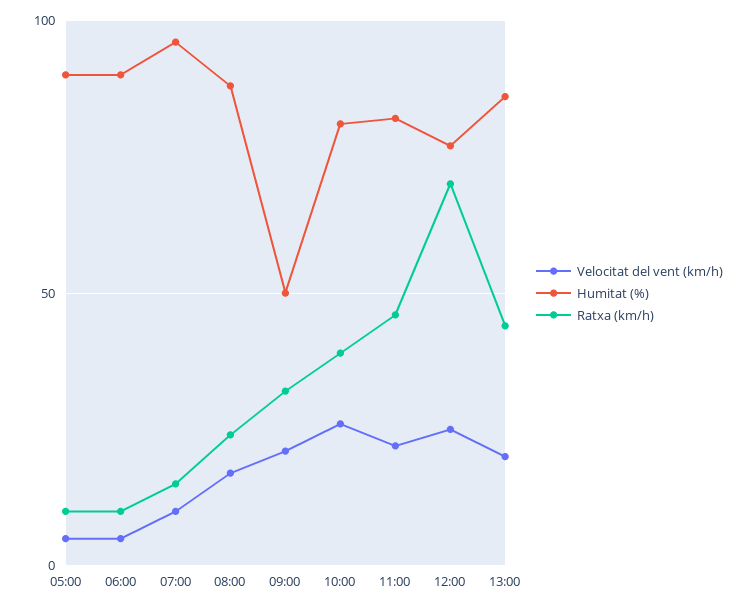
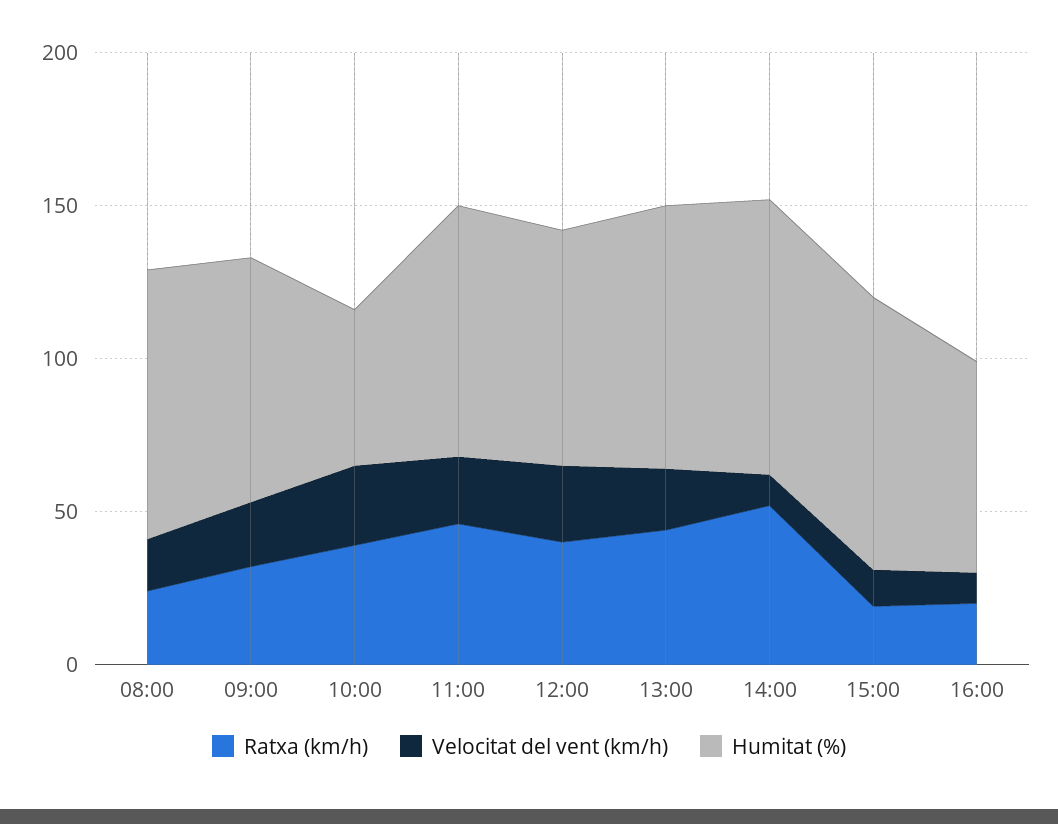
Velocitat del vent (km/h), 05:00: 5 -> none
Humitat (%), 05:00: 90 -> none
Ratxa (km/h), 05:00: 10 -> none
Velocitat del vent (km/h), 06:00: 5 -> none
Humitat (%), 06:00: 90 -> none
Ratxa (km/h), 06:00: 10 -> none
Velocitat del vent (km/h), 07:00: 10 -> none
Humitat (%), 07:00: 95 -> none
Ratxa (km/h), 07:00: 15 -> none
Humitat (%), 09:00: 50 -> 80
Humitat (%), 10:00: 80 -> 50
Ratxa (km/h), 12:00: 70 -> 40
Ratxa (km/h), 14:00: none -> 50
Velocitat del vent (km/h), 14:00: none -> 10
Humitat (%), 14:00: none -> 90
Ratxa (km/h), 15:00: none -> 20
Velocitat del vent (km/h), 15:00: none -> 10
Humitat (%), 15:00: none -> 90
Ratxa (km/h), 16:00: none -> 20
Velocitat del vent (km/h), 16:00: none -> 10
Humitat (%), 16:00: none -> 70

